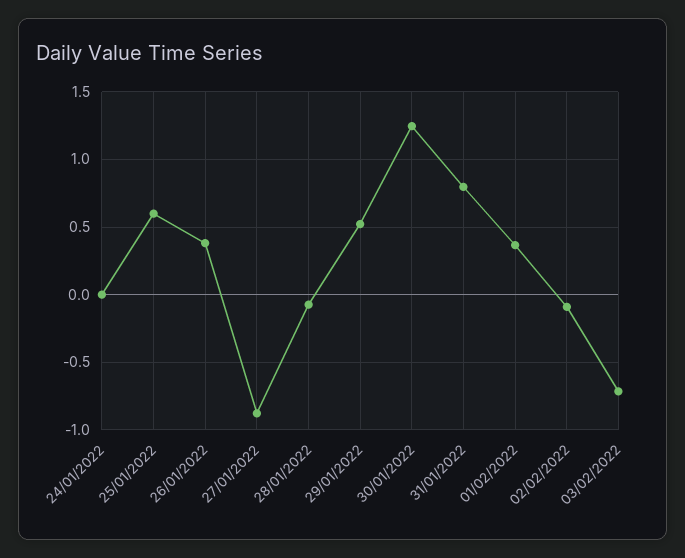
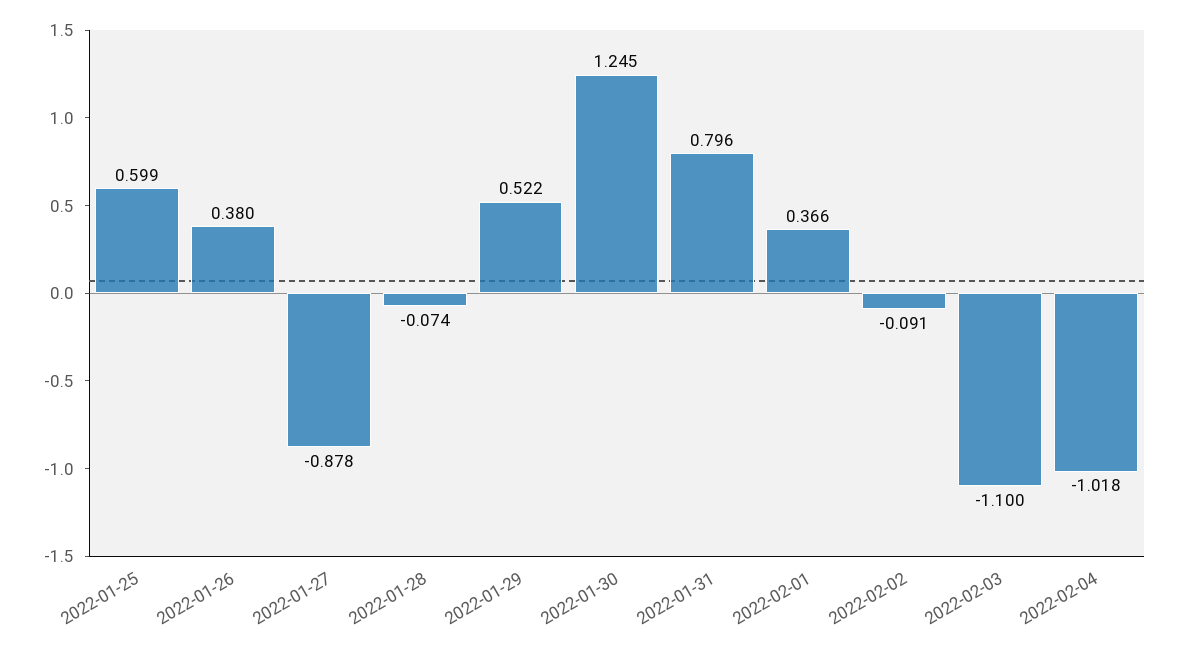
24/01/2022: 0 -> none
03/02/2022: -0.7 -> -1.1
2022-02-04: none -> -1.018

